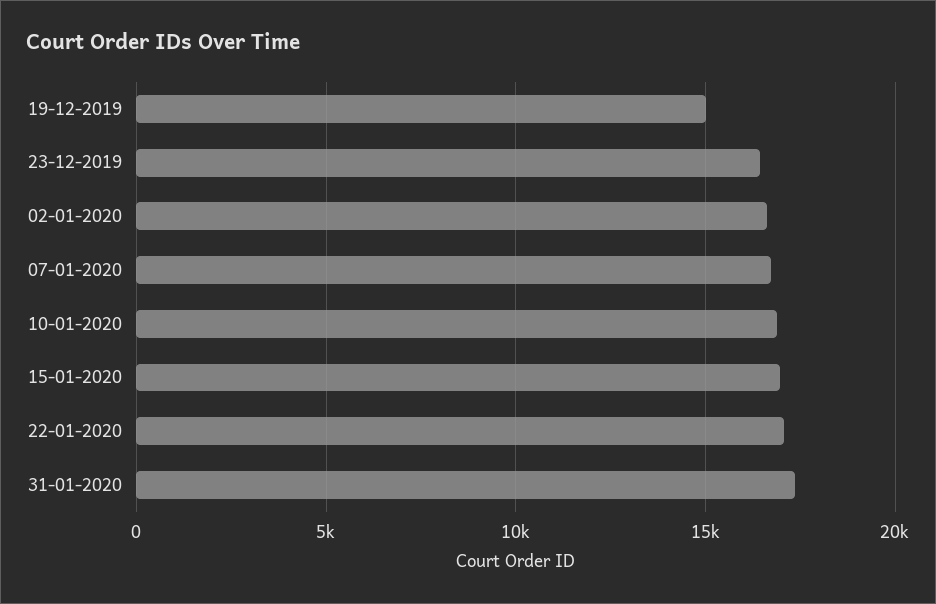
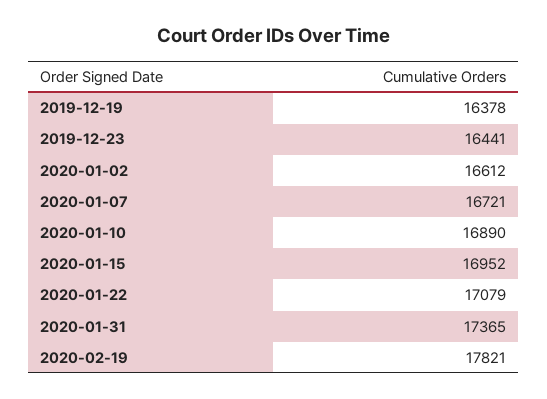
19-12-2019: 15000 -> 16378
2020-02-19: none -> 17821

